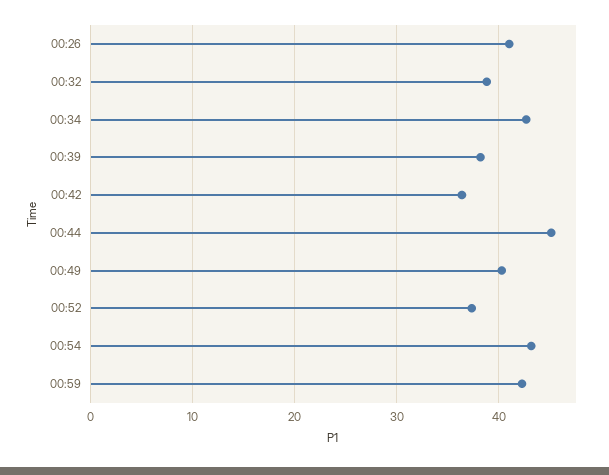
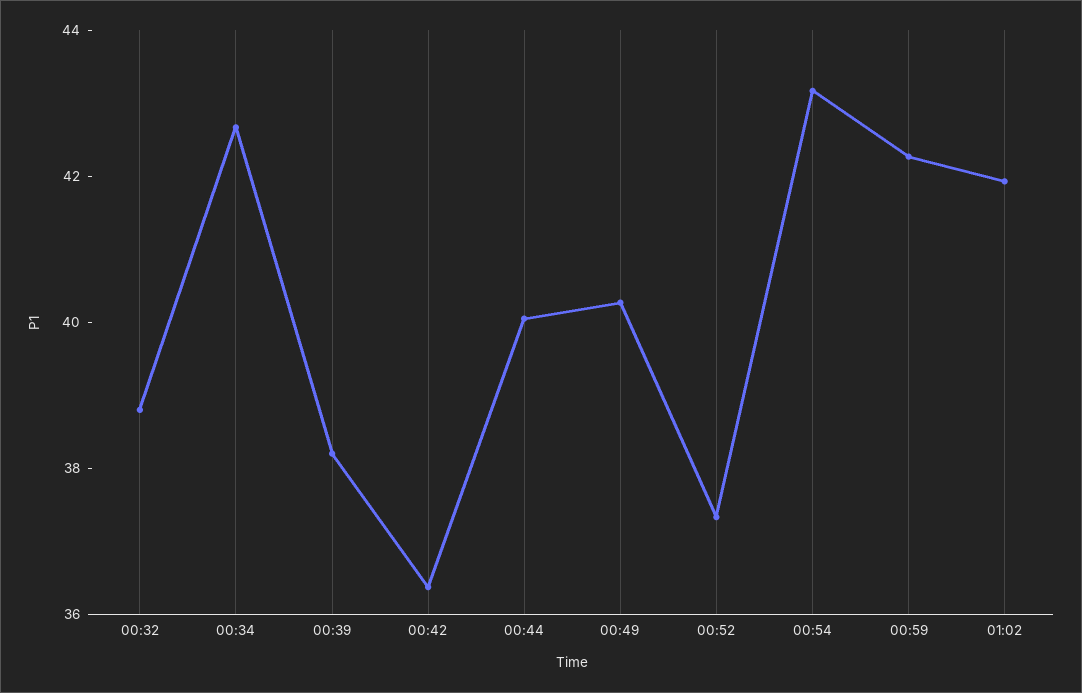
00:26: 41 -> none
00:44: 45 -> 40
01:02: none -> 42

